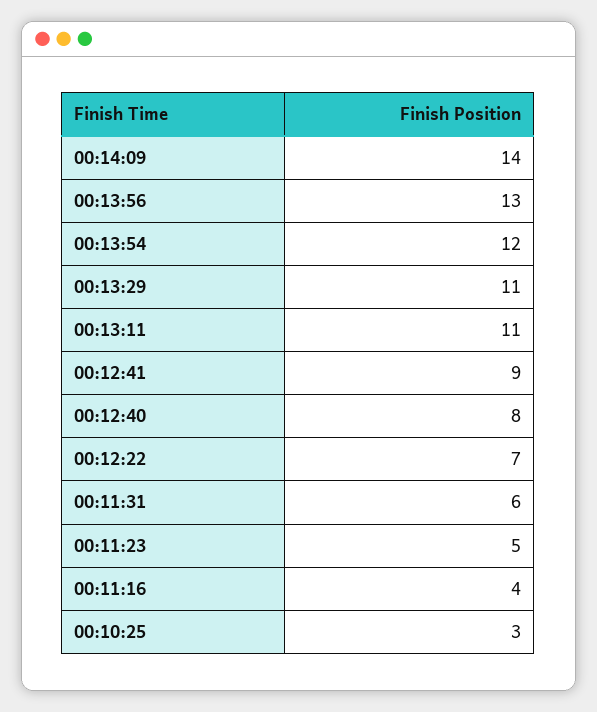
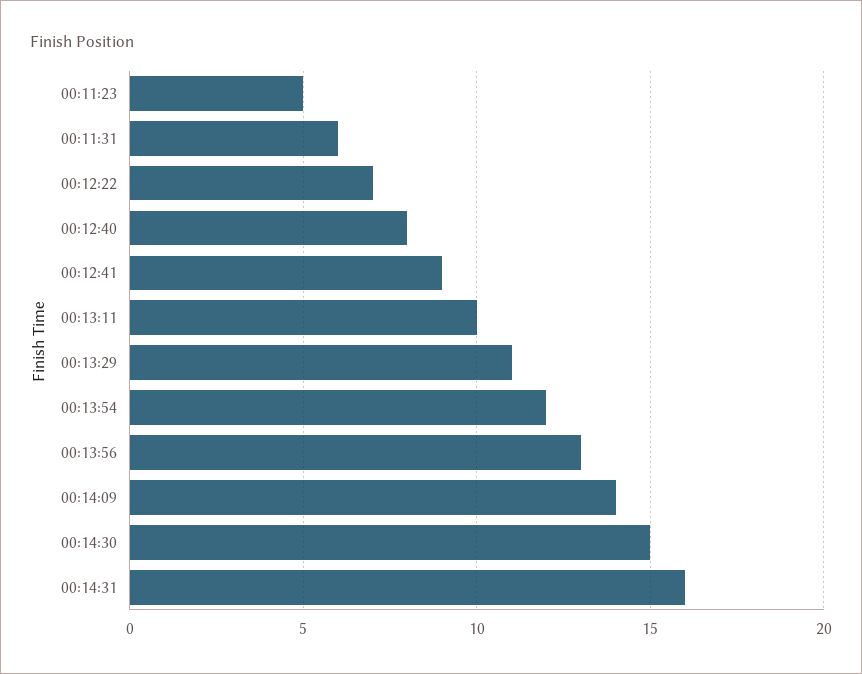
00:13:11: 11 -> 10
00:11:16: 4 -> none
00:10:25: 3 -> none
00:14:30: none -> 15
00:14:31: none -> 16

